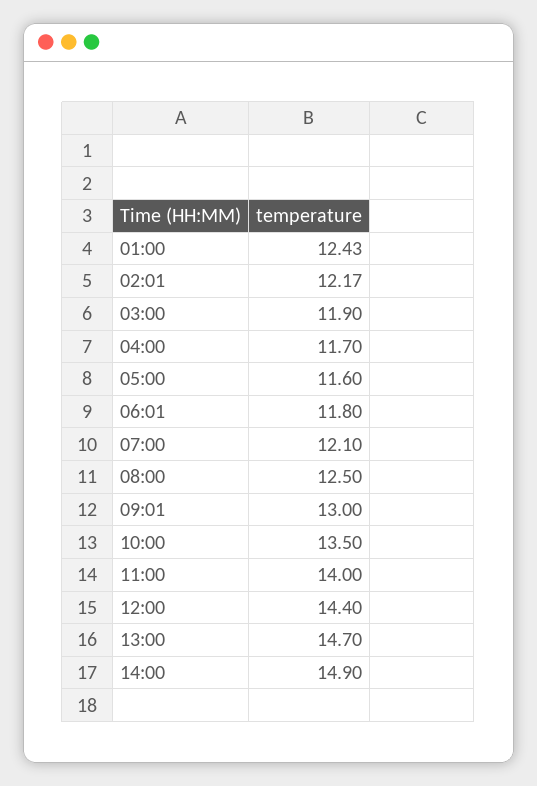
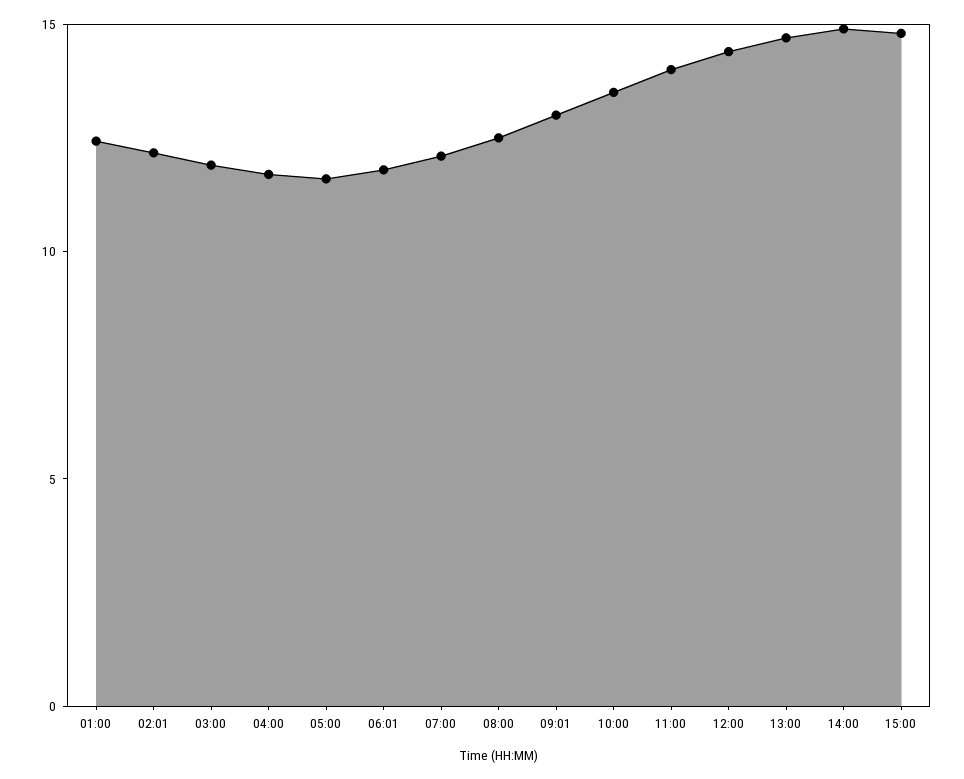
15:00: none -> 15

